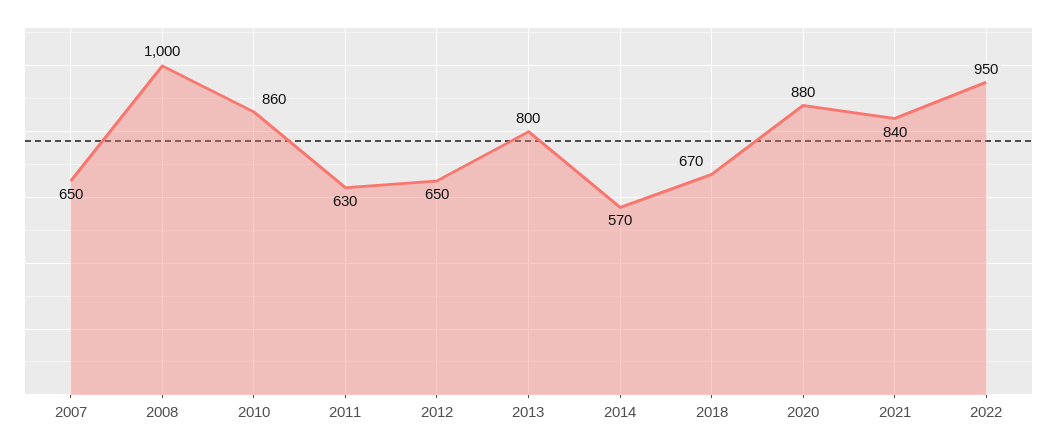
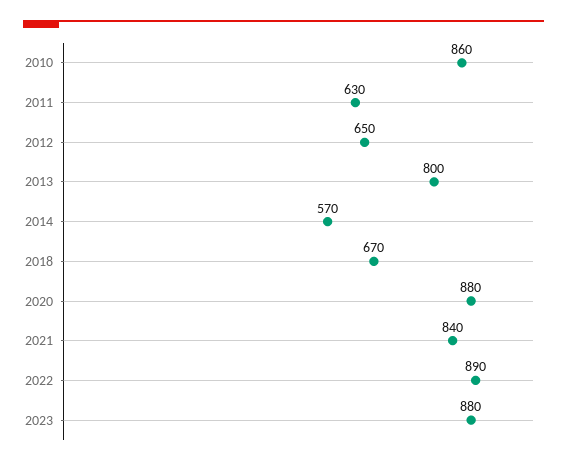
2007: 650 -> none
2008: 1000 -> none
2022: 950 -> 890
2023: none -> 880

